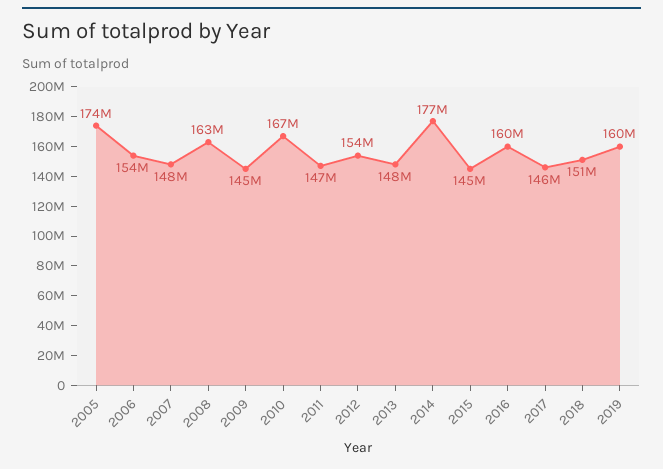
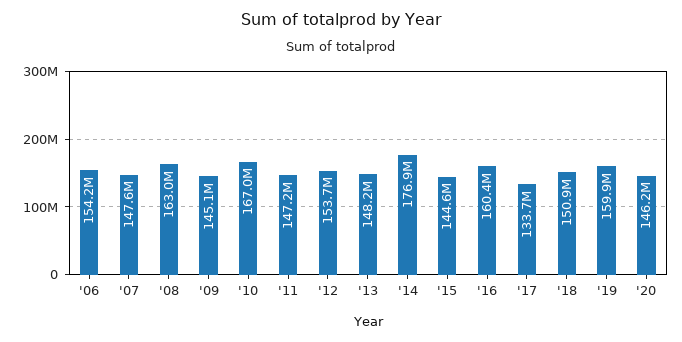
2005: 174000000 -> none
2017: 146000000 -> 133700000
'20: none -> 146200000

